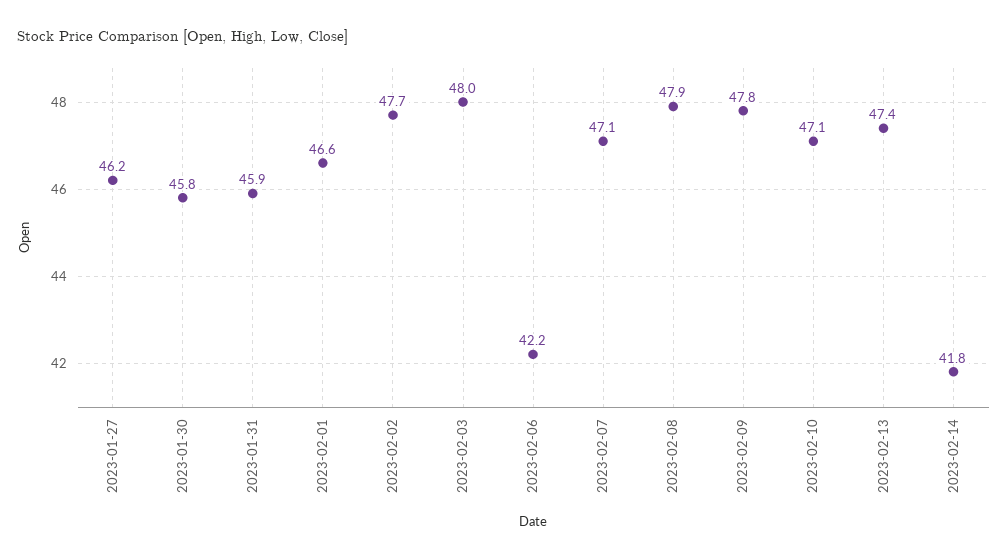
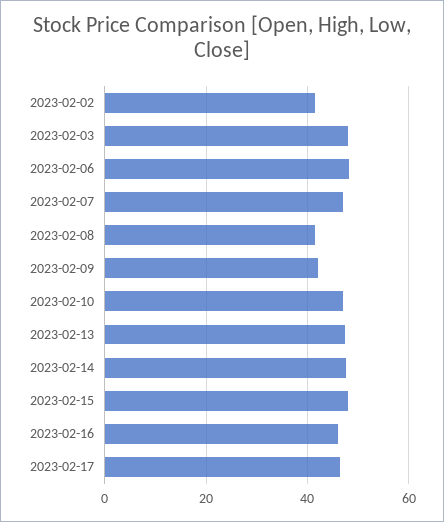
2023-01-27: 46.2 -> none
2023-01-30: 45.8 -> none
2023-01-31: 45.9 -> none
2023-02-01: 46.6 -> none
2023-02-02: 47.7 -> 42
2023-02-06: 42.2 -> 48
2023-02-08: 47.9 -> 42
2023-02-09: 47.8 -> 42
2023-02-14: 41.8 -> 48
2023-02-15: none -> 48
2023-02-16: none -> 46
2023-02-17: none -> 46

